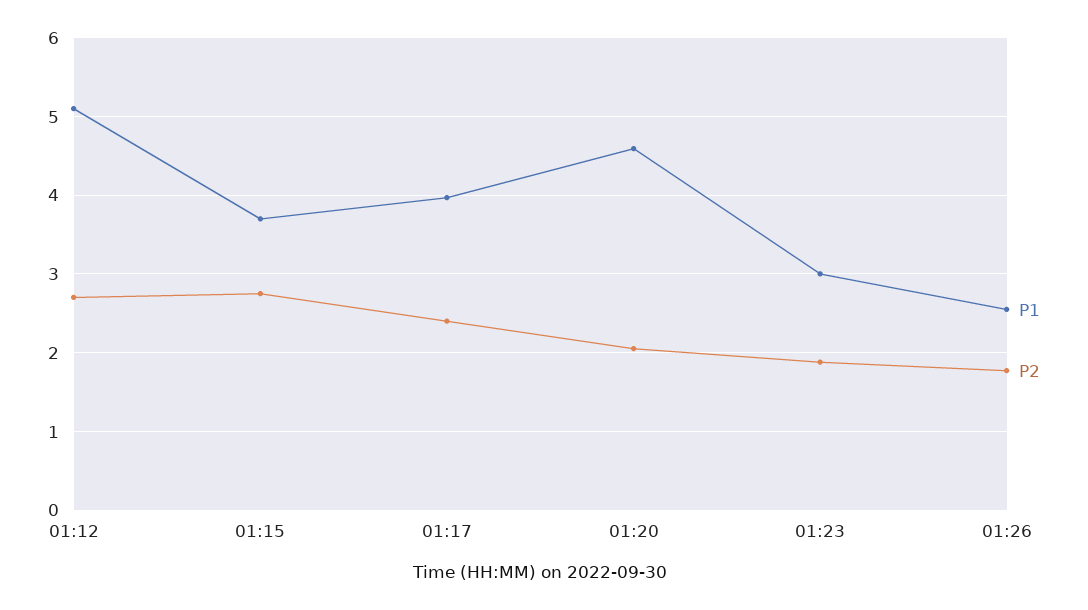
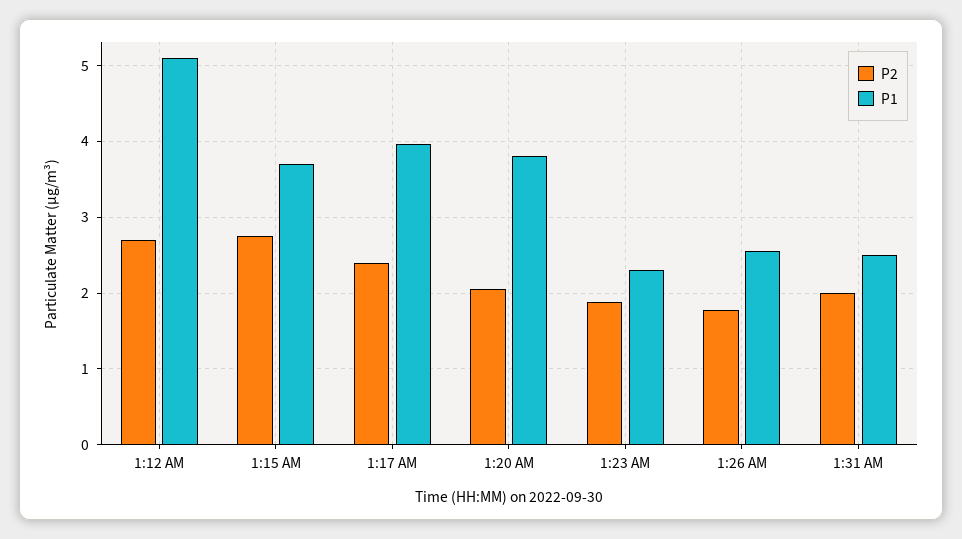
P1, 01:20: 4.6 -> 3.8
P1, 01:23: 3 -> 2.3
P2, 1:31 AM: none -> 2
P1, 1:31 AM: none -> 2.5

